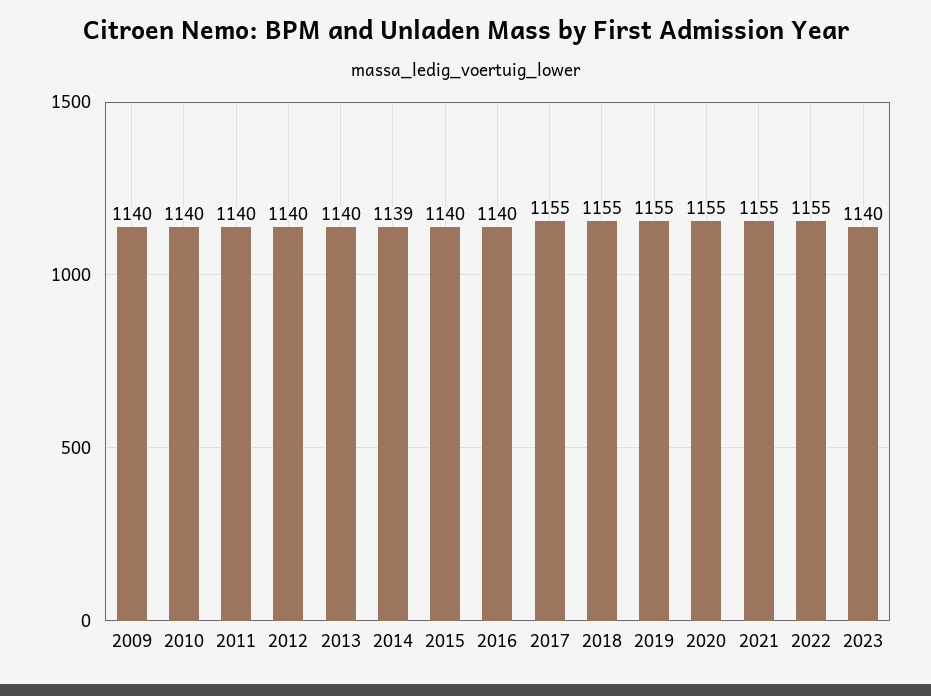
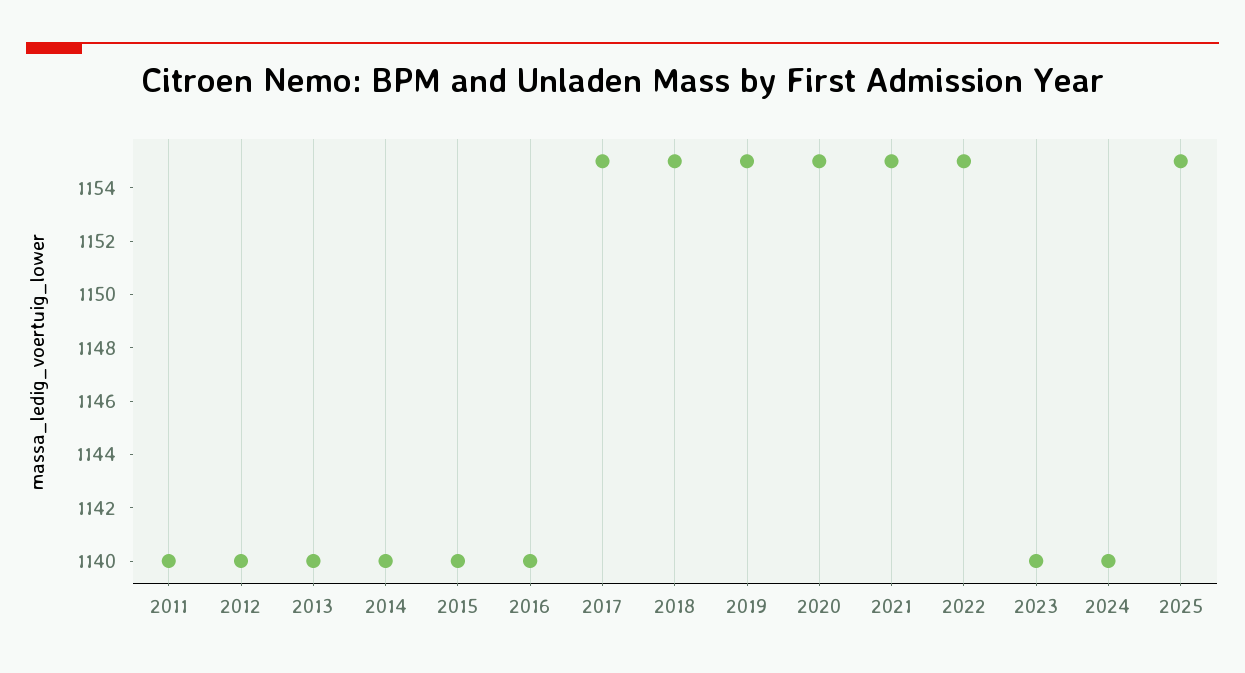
2009: 1140 -> none
2010: 1140 -> none
2014: 1139 -> 1140
2024: none -> 1140
2025: none -> 1155

